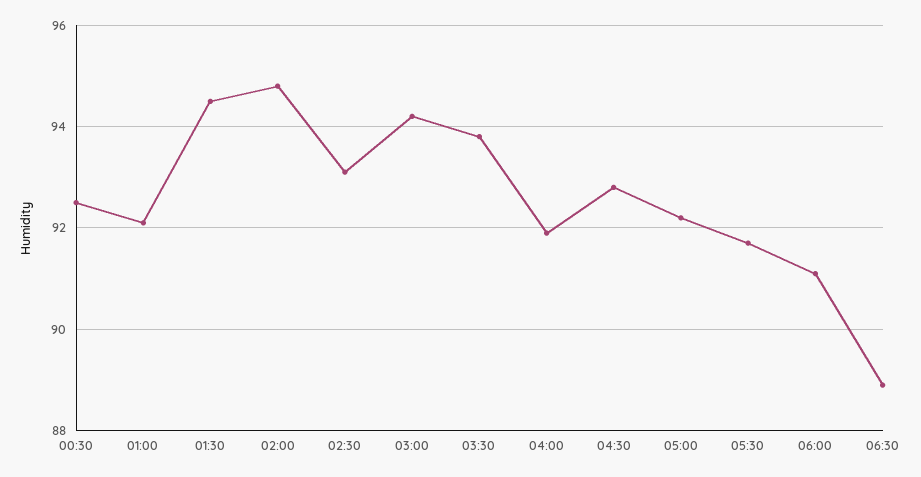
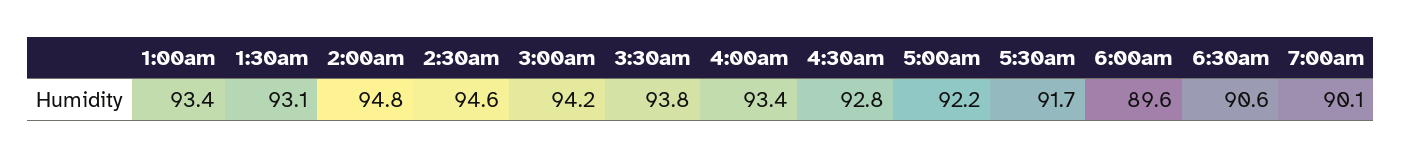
00:30: 92.5 -> none
01:00: 92 -> 93.4
01:30: 94.5 -> 93.1
02:30: 93 -> 94.6
04:00: 92 -> 93.4
06:00: 91 -> 89.6
06:30: 89 -> 90.6
7:00am: none -> 90.1

